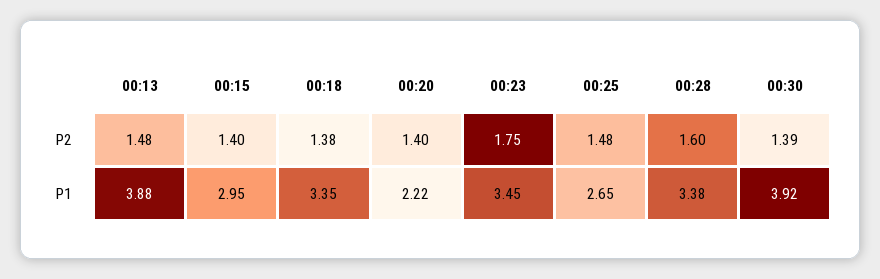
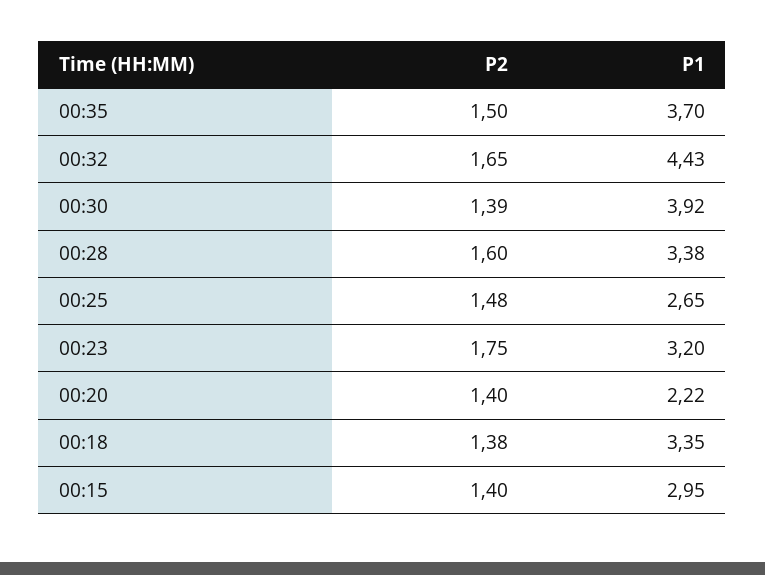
00:13, P2: 1.48 -> none
00:13, P1: 3.88 -> none
00:23, P1: 3.45 -> 3.2
00:35, P2: none -> 1.5
00:35, P1: none -> 3.7
00:32, P2: none -> 1.65
00:32, P1: none -> 4.43

